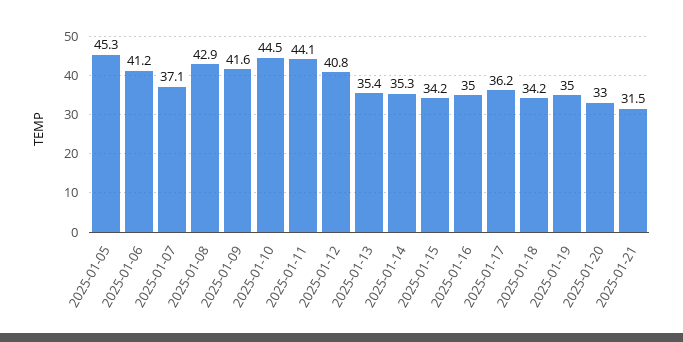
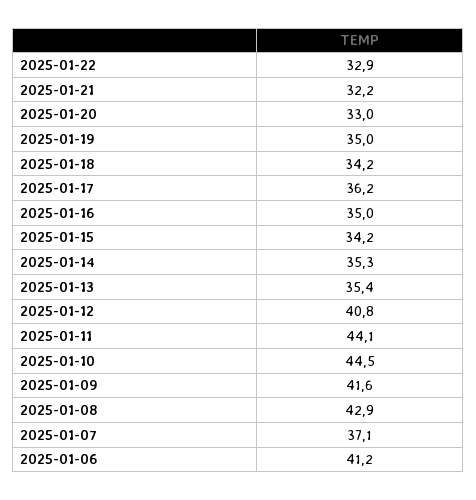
2025-01-05: 45.3 -> none
2025-01-21: 31.5 -> 32.2
2025-01-22: none -> 32.9

